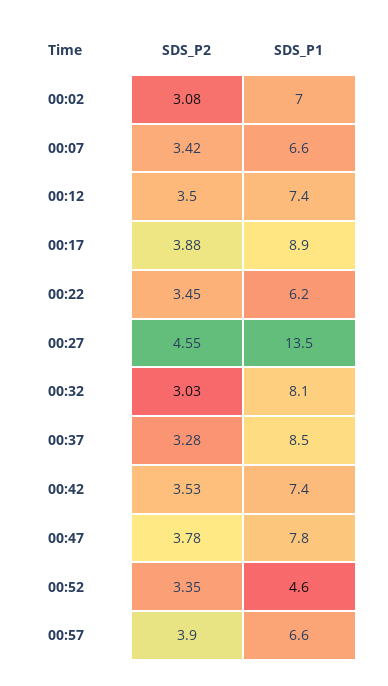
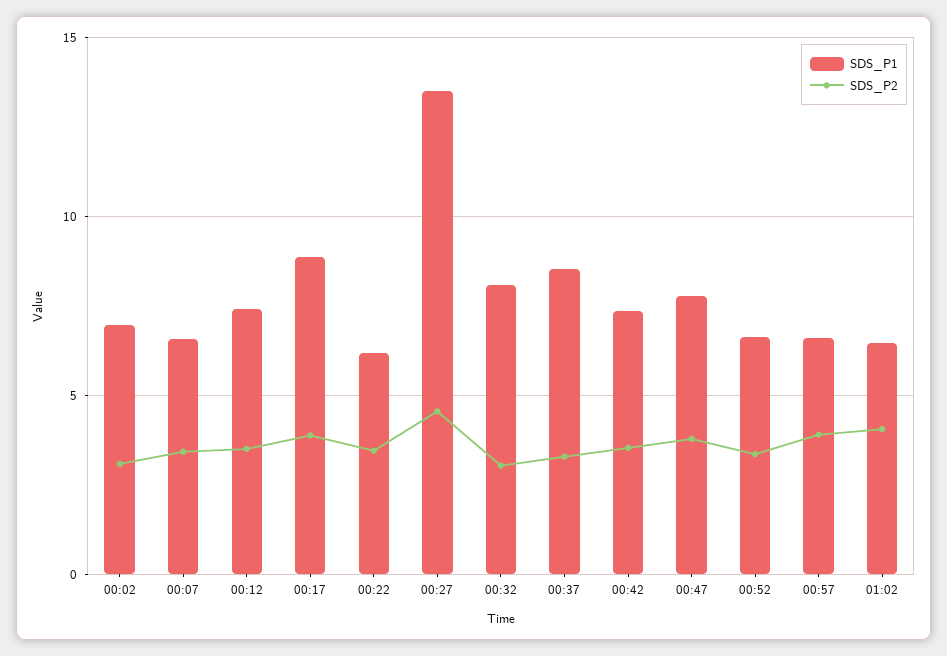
SDS_P1, 00:52: 4.6 -> 6.5
SDS_P1, 01:02: none -> 6.5
SDS_P2, 01:02: none -> 4

